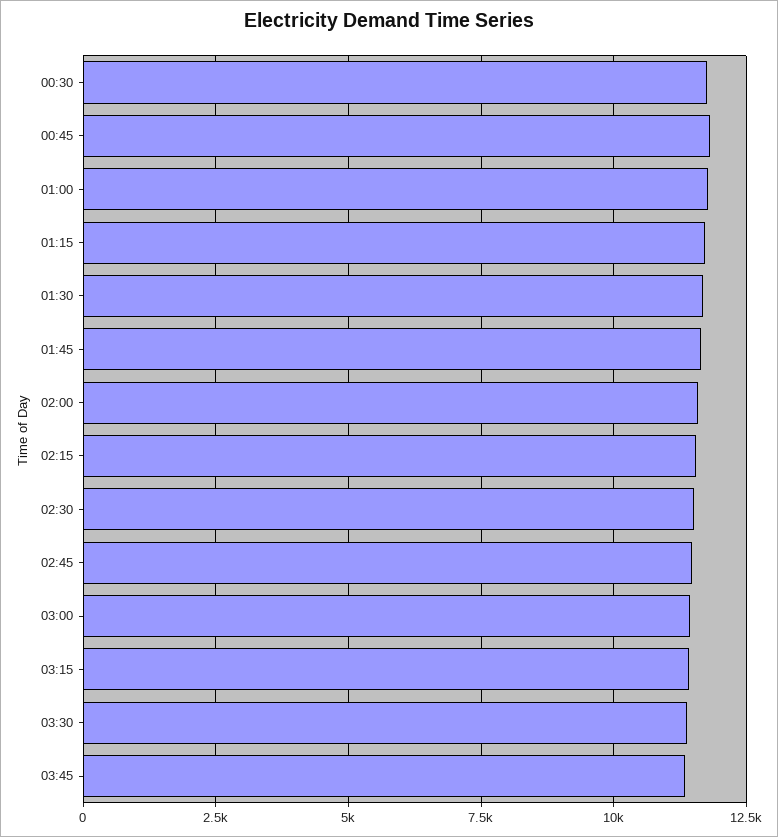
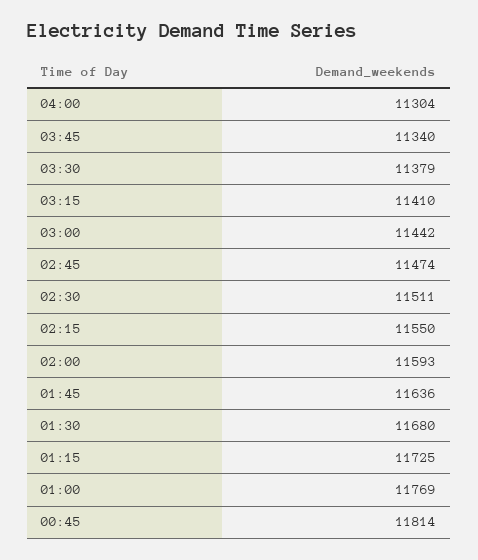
00:30: 11750 -> none
04:00: none -> 11304

